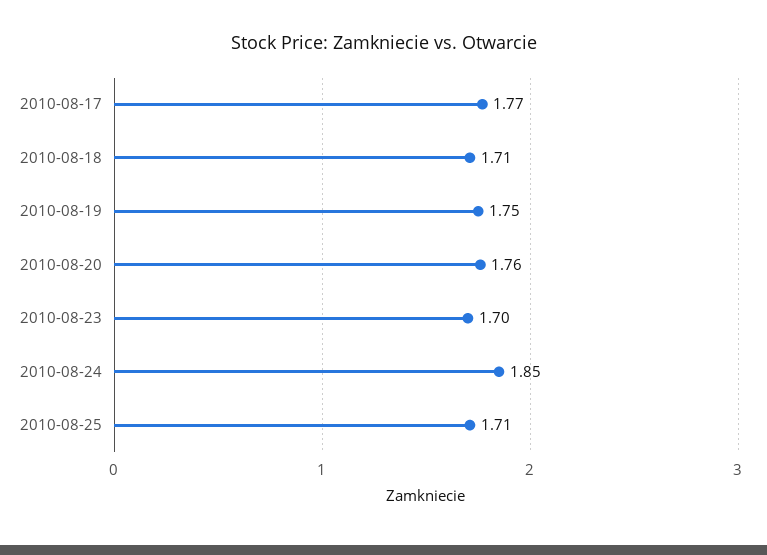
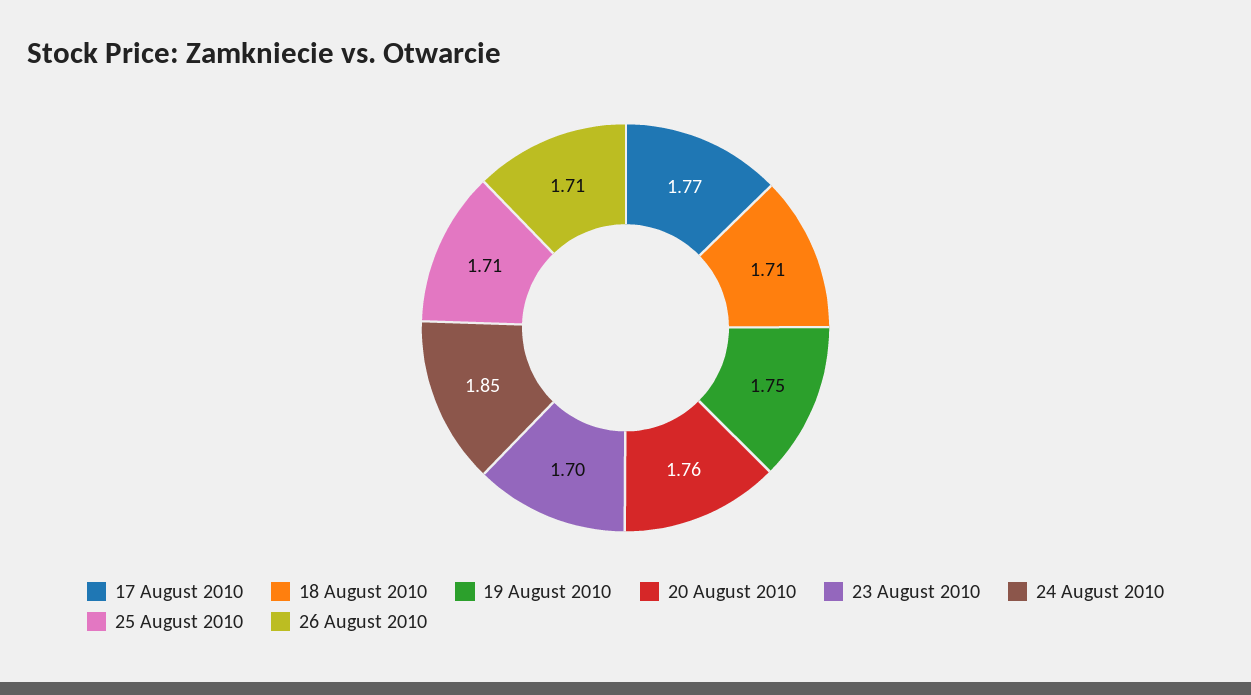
26 August 2010: none -> 1.71

